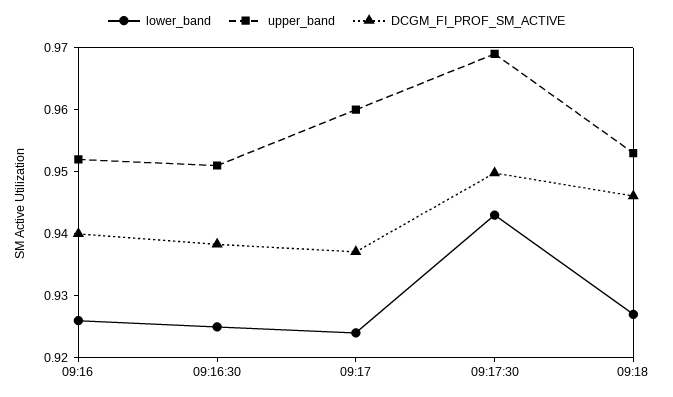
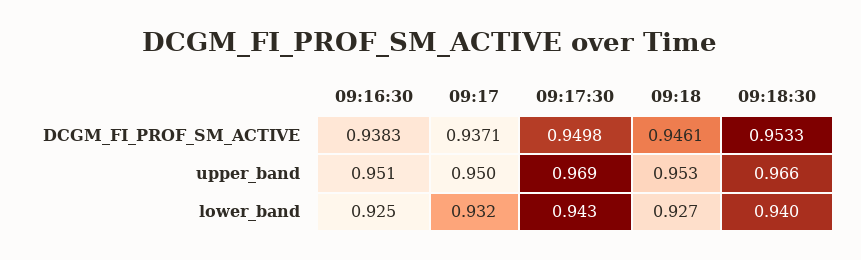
lower_band, 09:16: 0.926 -> none
upper_band, 09:16: 0.952 -> none
DCGM_FI_PROF_SM_ACTIVE, 09:16: 0.94 -> none
lower_band, 09:17: 0.924 -> 0.932
upper_band, 09:17: 0.96 -> 0.95
DCGM_FI_PROF_SM_ACTIVE, 09:18:30: none -> 0.9533
upper_band, 09:18:30: none -> 0.966
lower_band, 09:18:30: none -> 0.94

